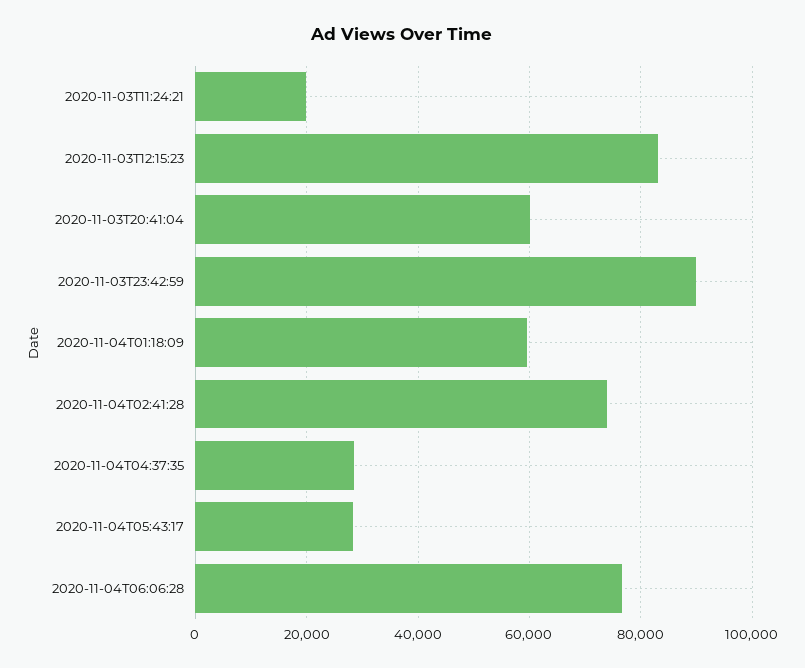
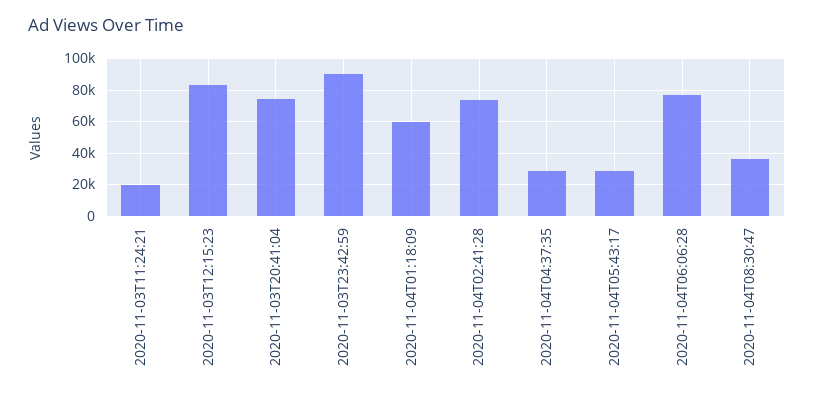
2020-11-03T20:41:04: 60000 -> 75000
2020-11-04T08:30:47: none -> 35000

